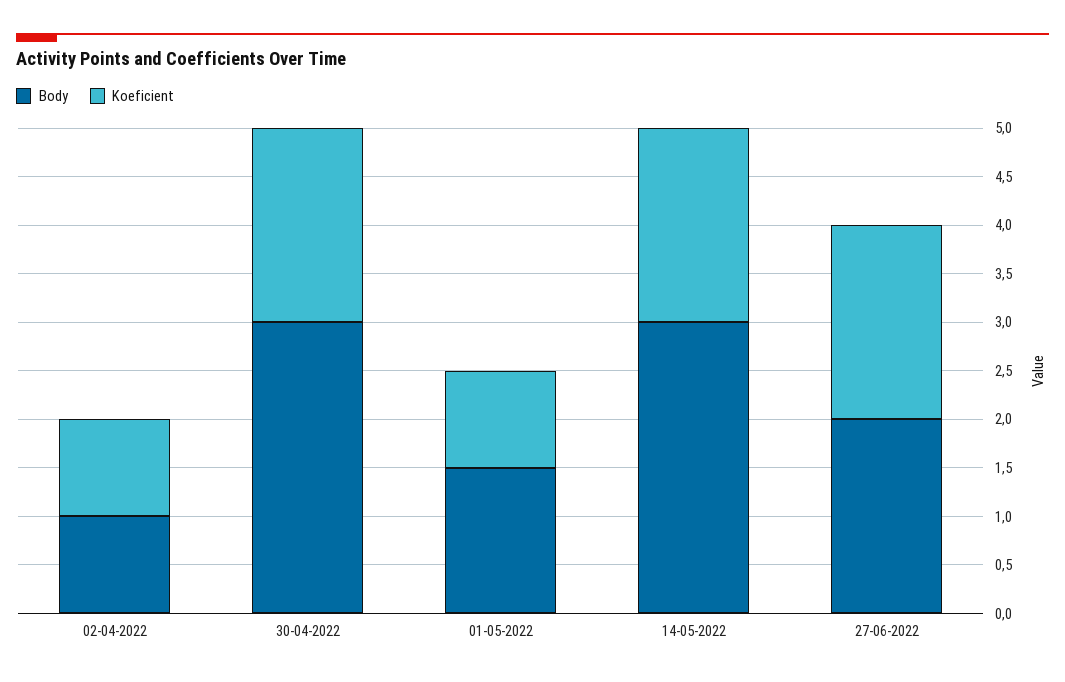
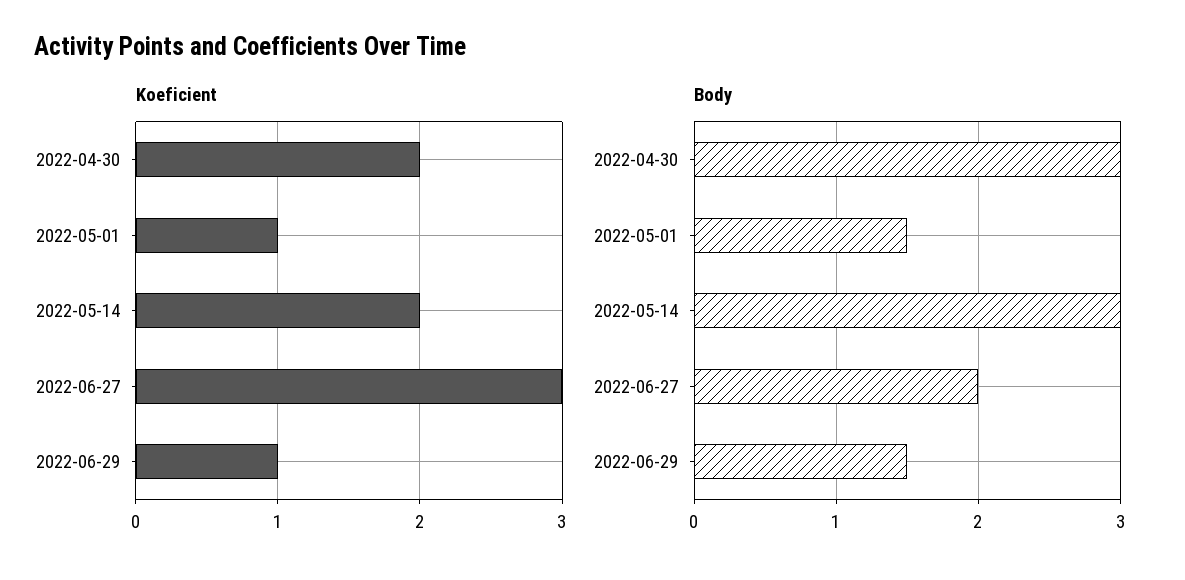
Body, 02-04-2022: 1 -> none
Koeficient, 02-04-2022: 1 -> none
Koeficient, 27-06-2022: 2 -> 3
Koeficient, 2022-06-29: none -> 1
Body, 2022-06-29: none -> 1.5

